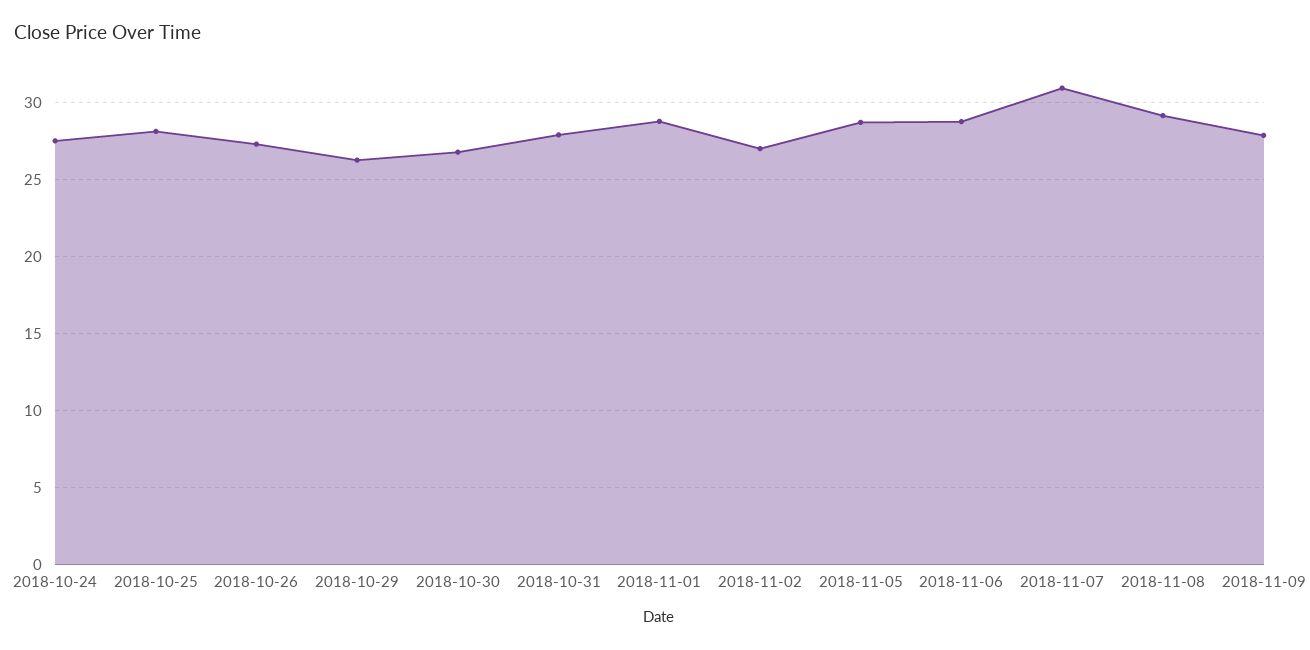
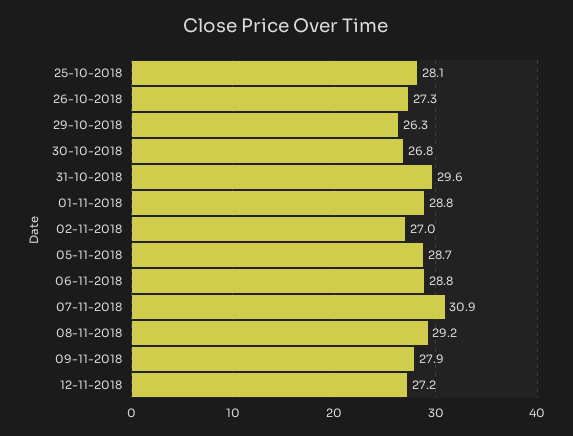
2018-10-24: 27.5 -> none
2018-10-31: 28 -> 29.6
12-11-2018: none -> 27.2

